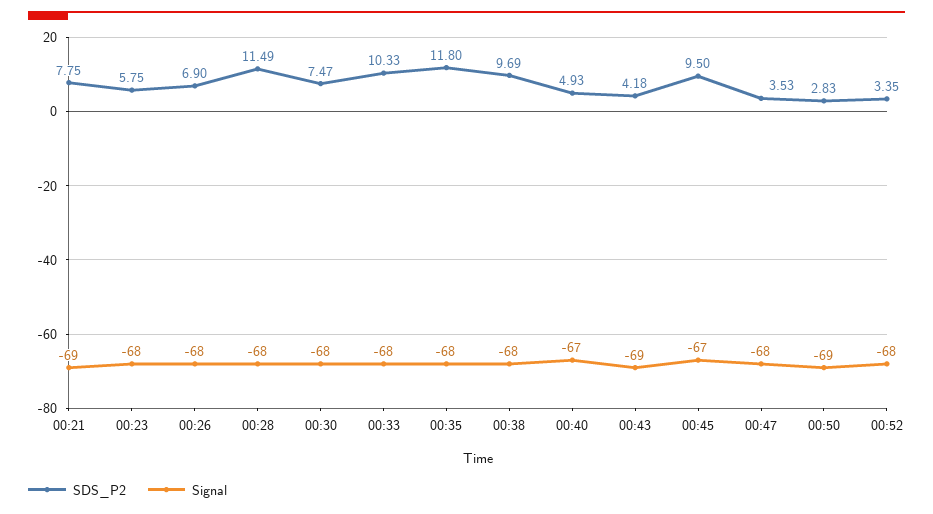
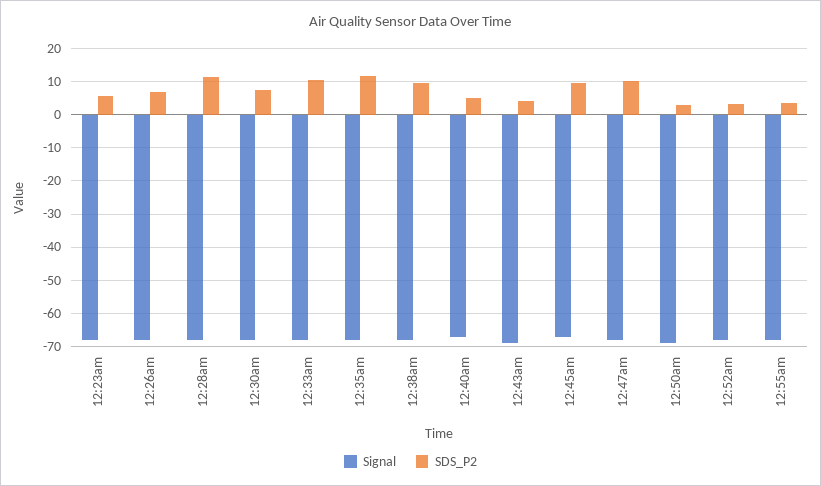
SDS_P2, 00:21: 7.75 -> none
Signal, 00:21: -69 -> none
SDS_P2, 00:47: 3.53 -> 10
Signal, 12:55am: none -> -68
SDS_P2, 12:55am: none -> 4

